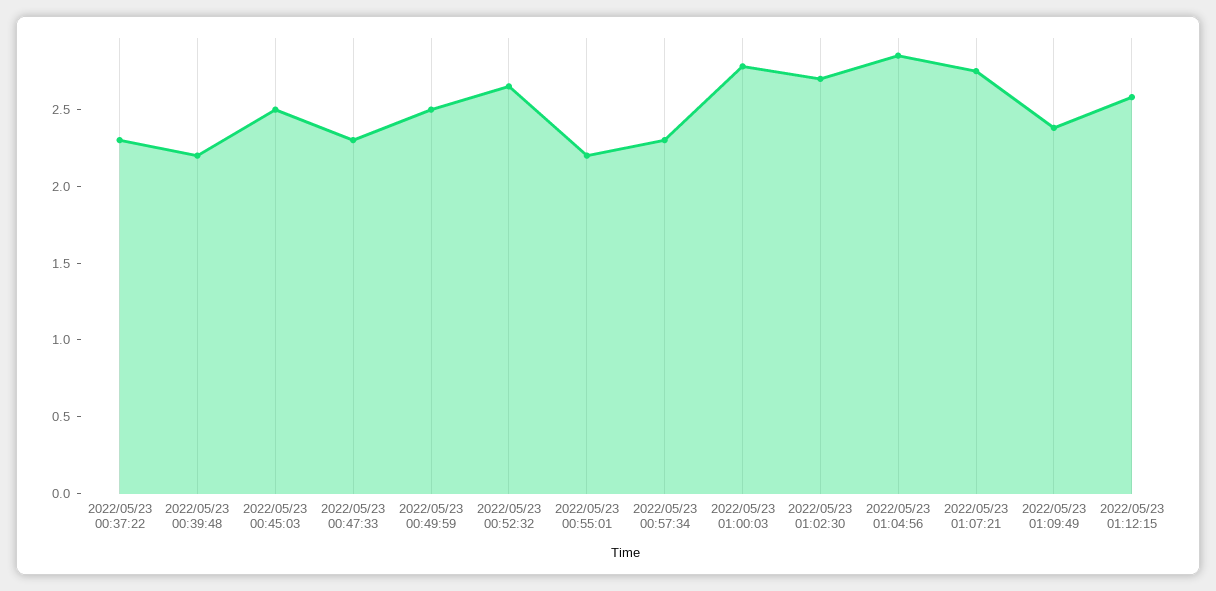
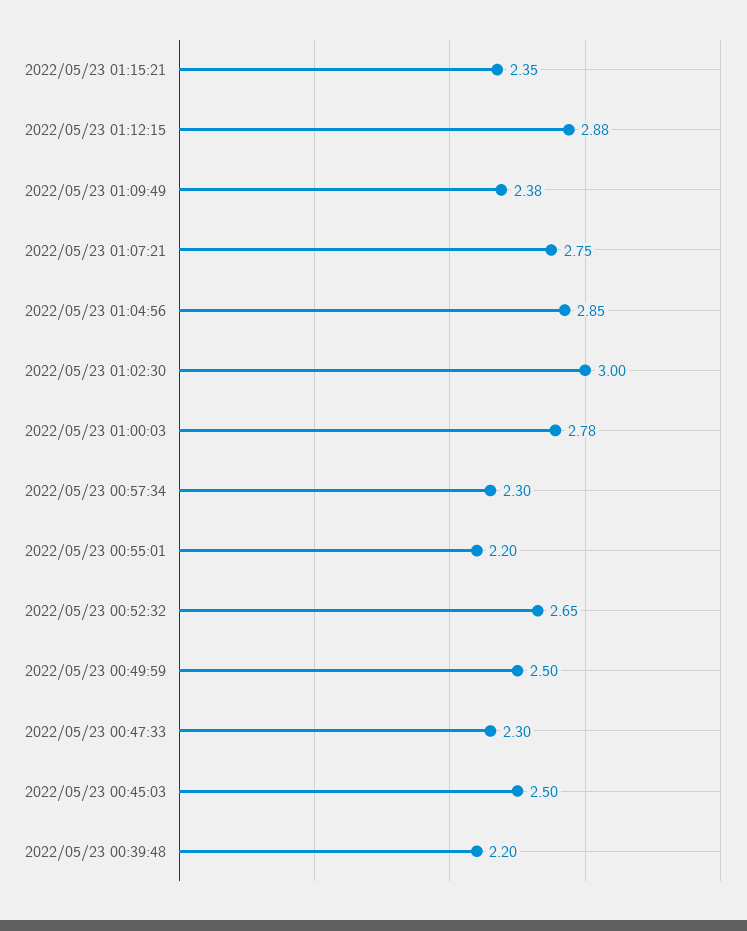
2022/05/23 00:37:22: 2.3 -> none
2022/05/23 01:02:30: 2.7 -> 3
2022/05/23 01:12:15: 2.6 -> 2.88
2022/05/23 01:15:21: none -> 2.35

